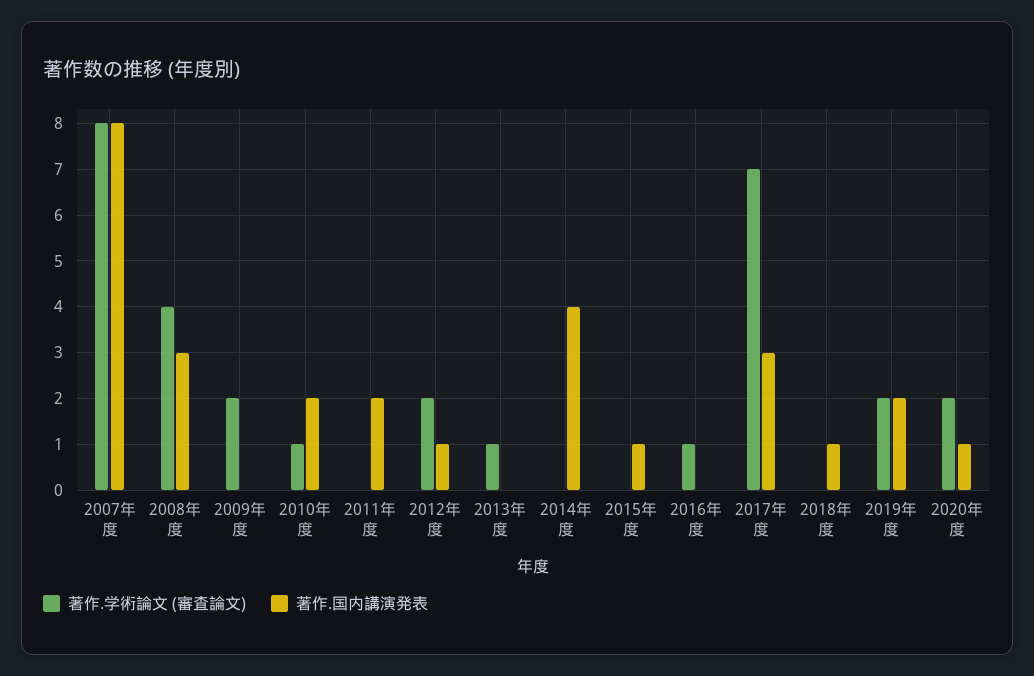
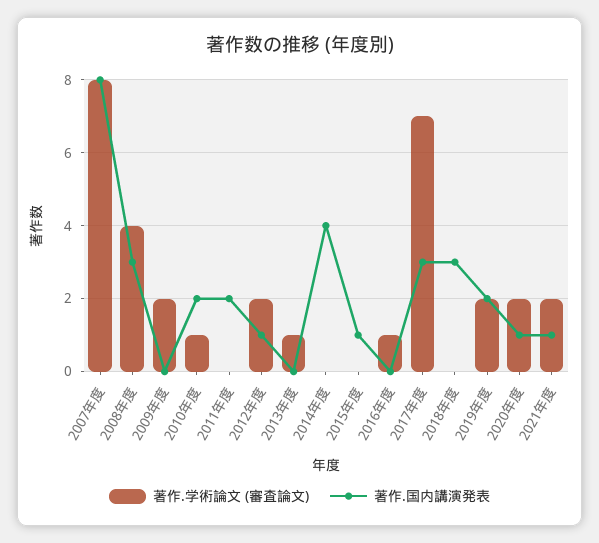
著作.国内講演発表, 2018年度: 1 -> 3
著作.学術論文 (審査論文), 2021年度: none -> 2
著作.国内講演発表, 2021年度: none -> 1

